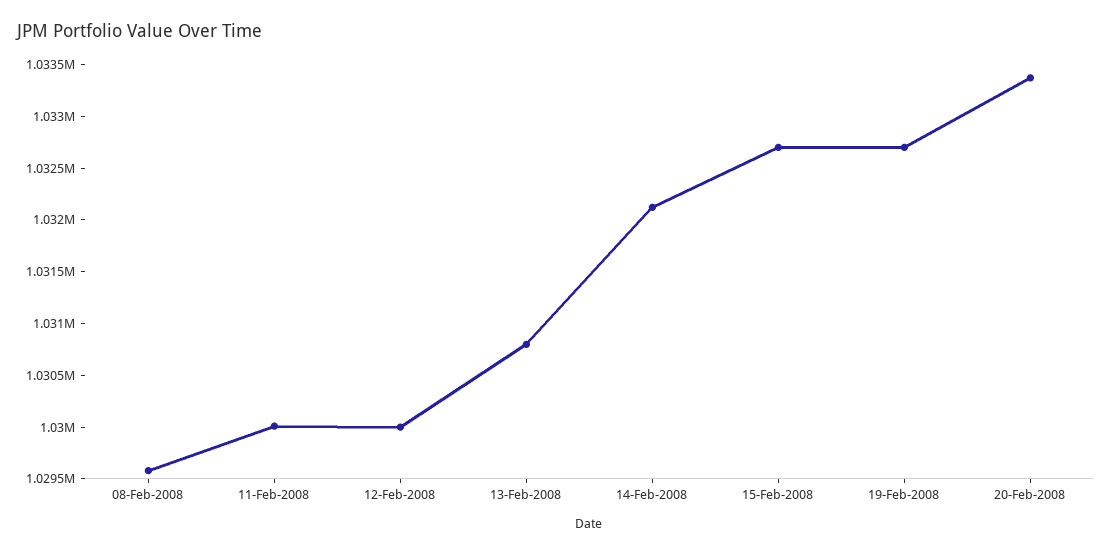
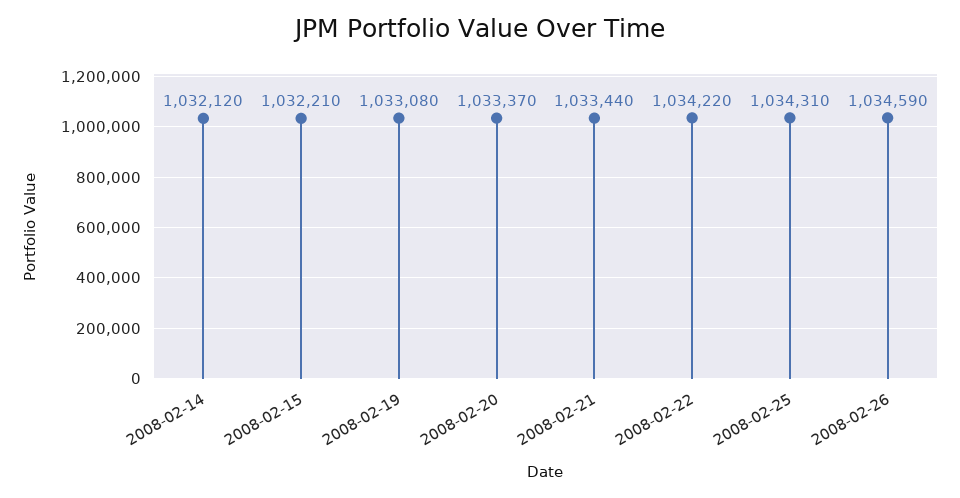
08-Feb-2008: 1029600 -> none
11-Feb-2008: 1030000 -> none
12-Feb-2008: 1030000 -> none
13-Feb-2008: 1030800 -> none
15-Feb-2008: 1032700 -> 1032210
19-Feb-2008: 1032700 -> 1033080
2008-02-21: none -> 1033440
2008-02-22: none -> 1034220
2008-02-25: none -> 1034310
2008-02-26: none -> 1034590

